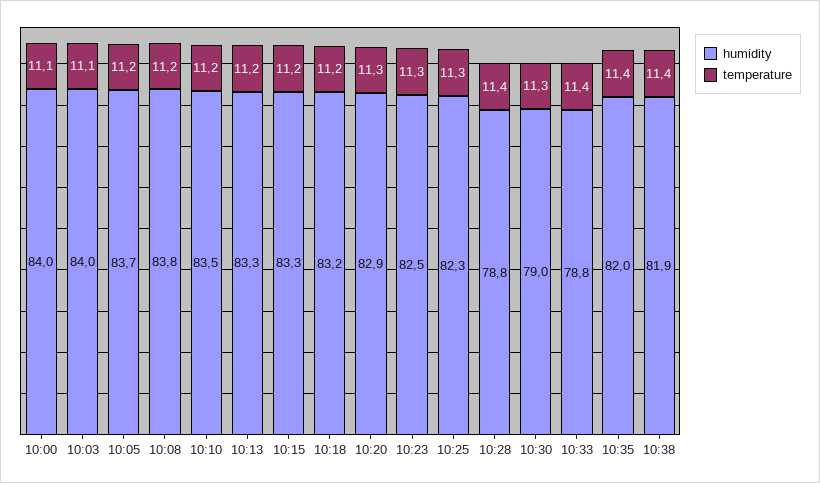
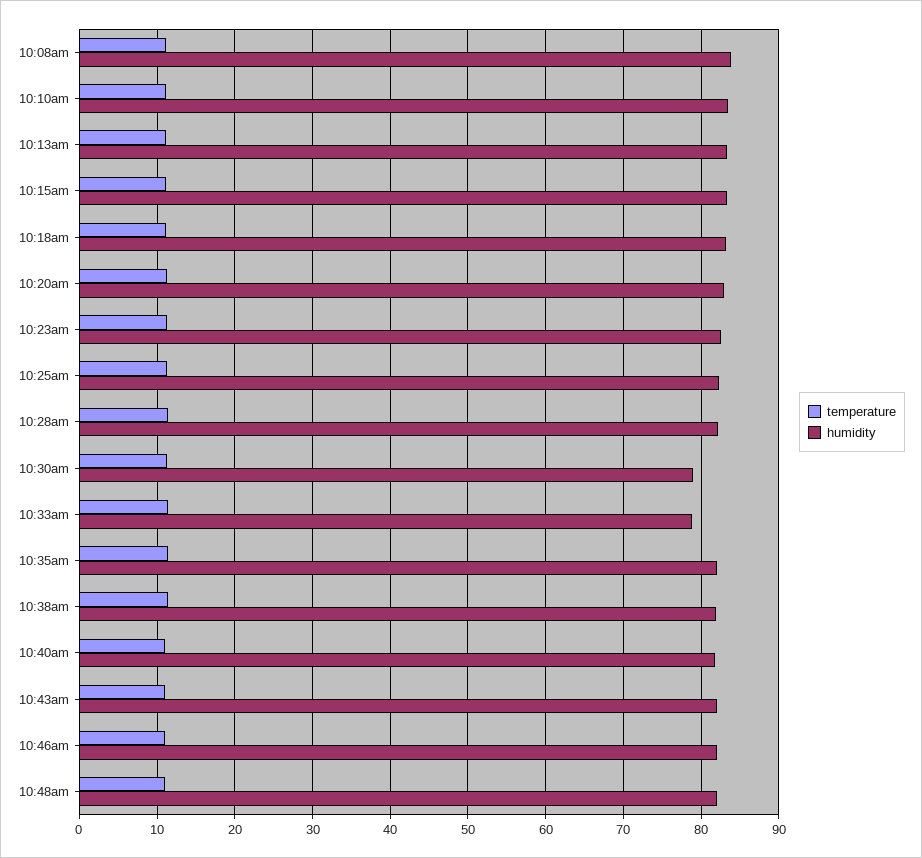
humidity, 10:00: 84 -> none
temperature, 10:00: 11.1 -> none
humidity, 10:03: 84 -> none
temperature, 10:03: 11.1 -> none
humidity, 10:05: 83.7 -> none
temperature, 10:05: 11.2 -> none
humidity, 10:28: 78.8 -> 82
temperature, 10:40am: none -> 11
humidity, 10:40am: none -> 82
temperature, 10:43am: none -> 11
humidity, 10:43am: none -> 82
temperature, 10:46am: none -> 11
humidity, 10:46am: none -> 82
temperature, 10:48am: none -> 11
humidity, 10:48am: none -> 82

